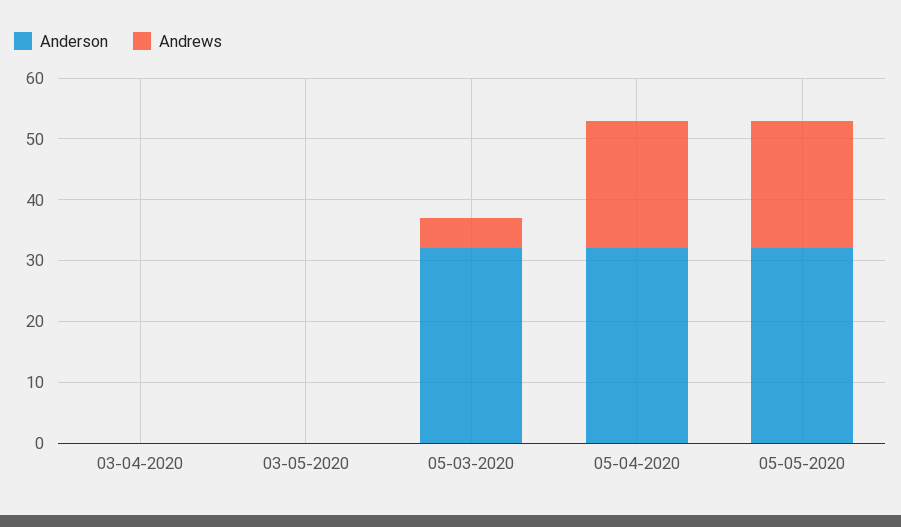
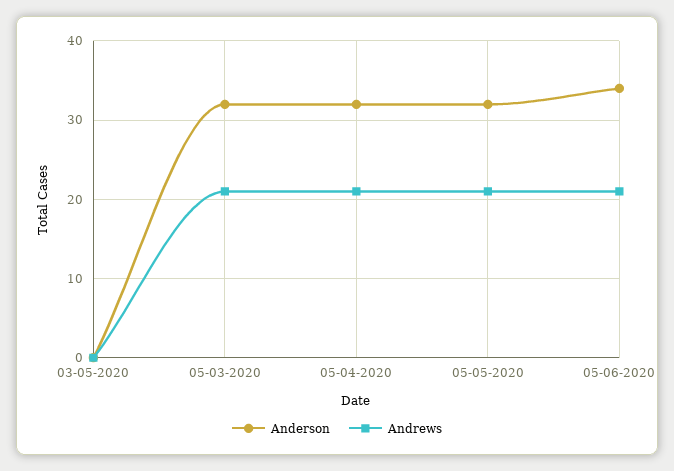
Anderson, 03-04-2020: 0 -> none
Andrews, 03-04-2020: 0 -> none
Andrews, 05-03-2020: 5 -> 21
Anderson, 05-06-2020: none -> 34
Andrews, 05-06-2020: none -> 21

